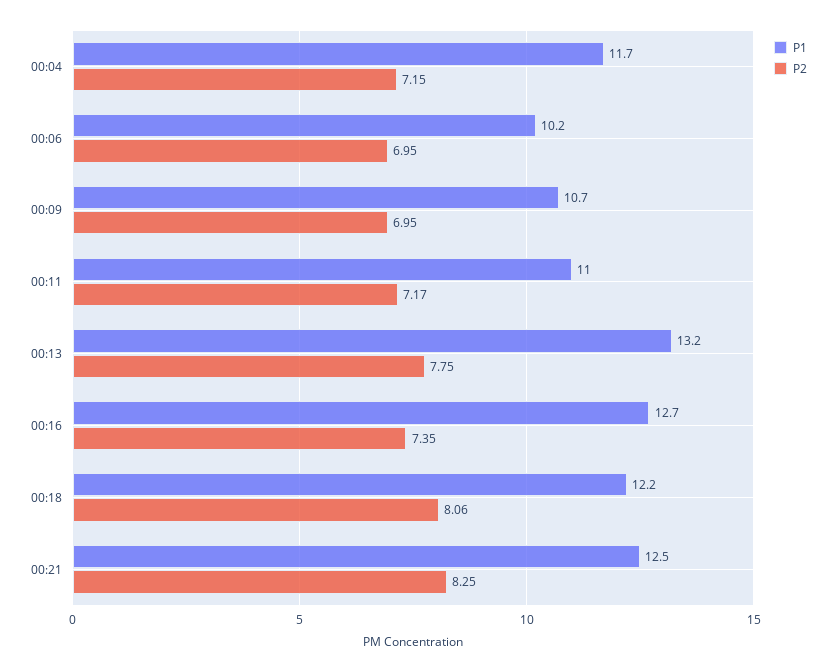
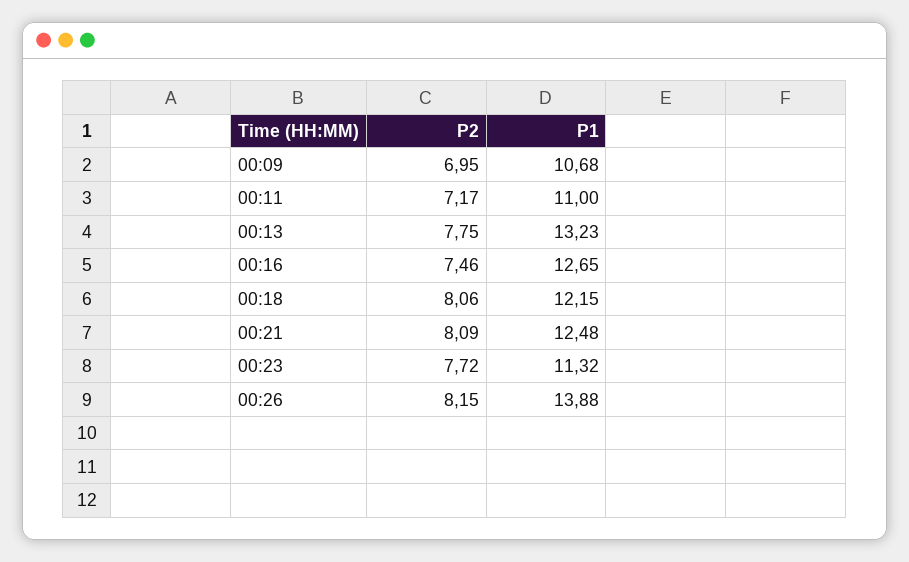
P1, 00:04: 11.7 -> none
P2, 00:04: 7.15 -> none
P1, 00:06: 10.2 -> none
P2, 00:06: 6.95 -> none
P2, 00:16: 7.35 -> 7.46
P2, 00:21: 8.25 -> 8.09
P2, 00:23: none -> 7.72
P1, 00:23: none -> 11.32
P2, 00:26: none -> 8.15
P1, 00:26: none -> 13.88

